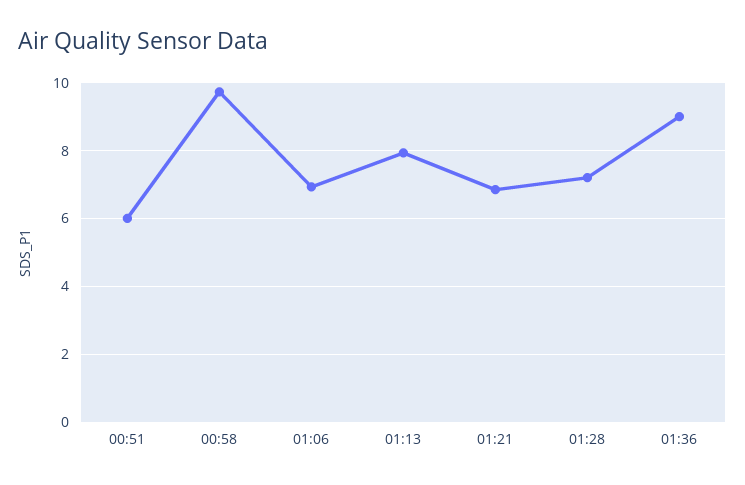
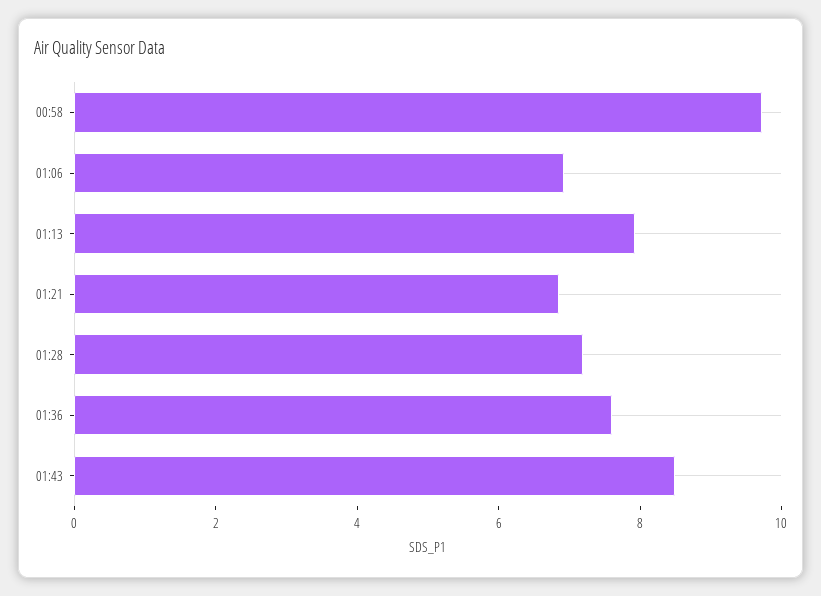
00:51: 6 -> none
01:36: 9 -> 7.5
01:43: none -> 8.5

